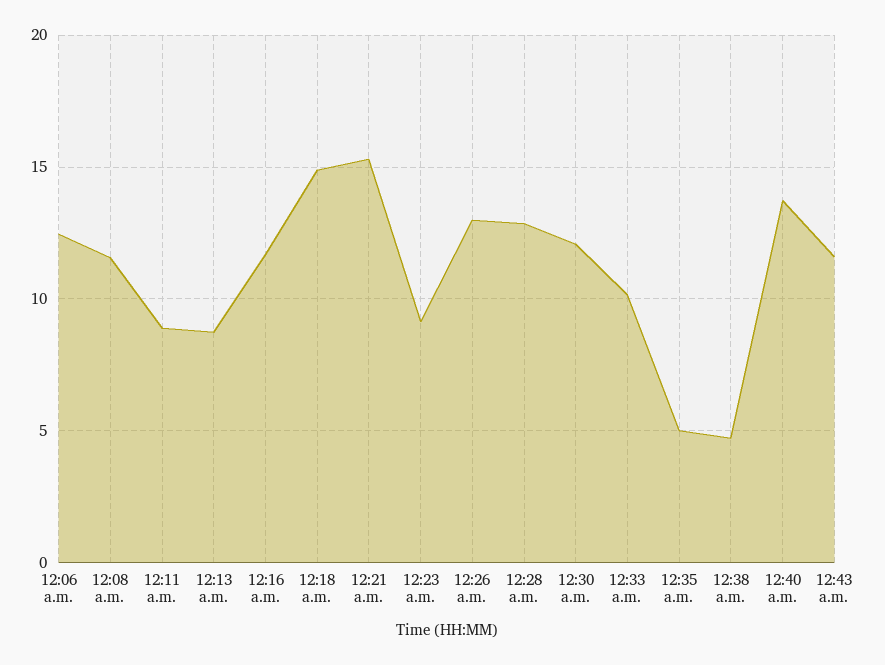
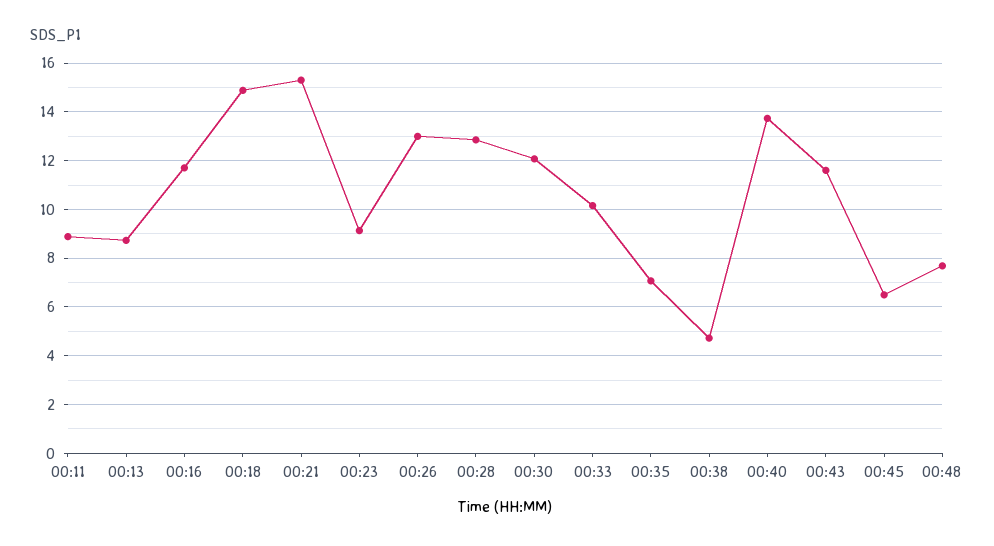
12:06 a.m.: 12.5 -> none
12:08 a.m.: 11.5 -> none
12:35 a.m.: 5 -> 7
00:45: none -> 6.5
00:48: none -> 7.75

